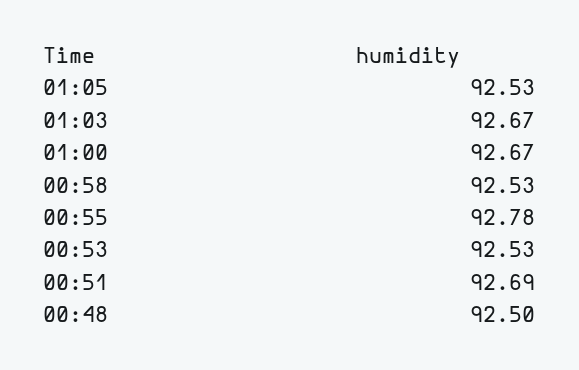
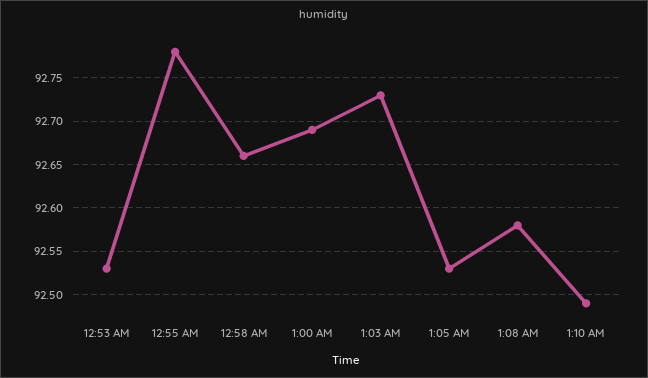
01:03: 92.67 -> 92.73
01:00: 92.67 -> 92.69
00:58: 92.53 -> 92.66
00:51: 92.69 -> none
00:48: 92.5 -> none
1:08 AM: none -> 92.58
1:10 AM: none -> 92.49

